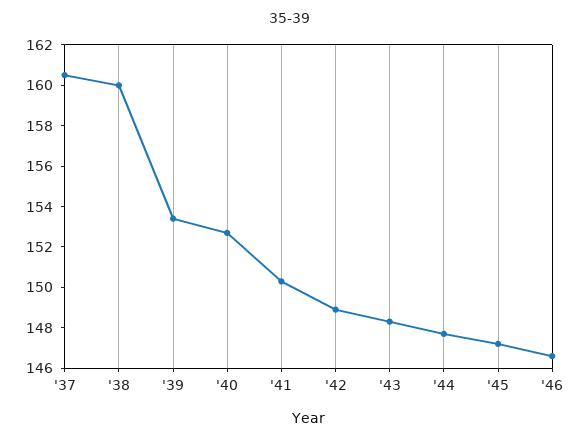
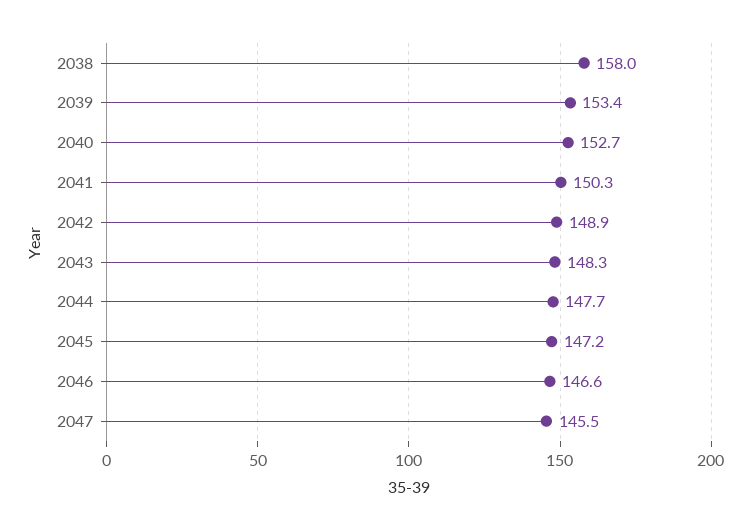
'37: 160.5 -> none
'38: 160 -> 158
2047: none -> 145.5

